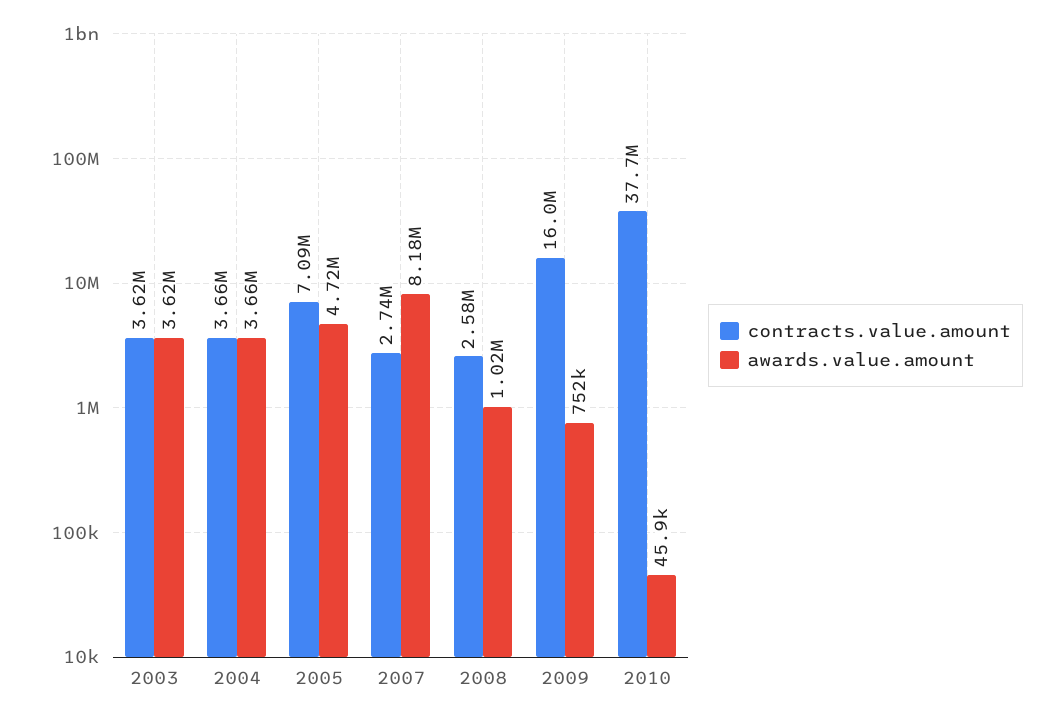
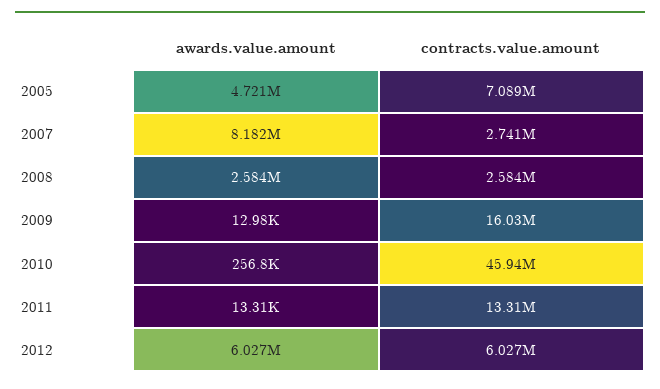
contracts.value.amount, 2003: 3620000 -> none
awards.value.amount, 2003: 3620000 -> none
contracts.value.amount, 2004: 3660000 -> none
awards.value.amount, 2004: 3660000 -> none
awards.value.amount, 2008: 1020000 -> 2584000
awards.value.amount, 2009: 752000 -> 12980
contracts.value.amount, 2010: 37700000 -> 45940000
awards.value.amount, 2010: 45900 -> 256800
awards.value.amount, 2011: none -> 13310
contracts.value.amount, 2011: none -> 13310000
awards.value.amount, 2012: none -> 6027000
contracts.value.amount, 2012: none -> 6027000

